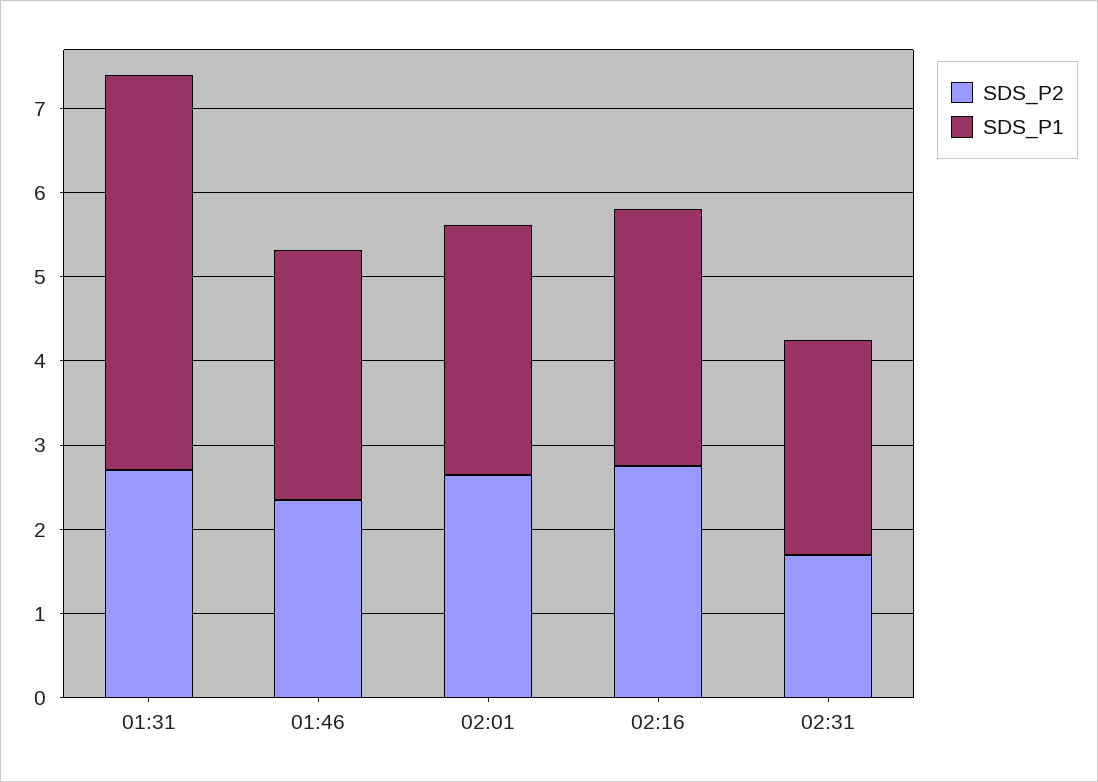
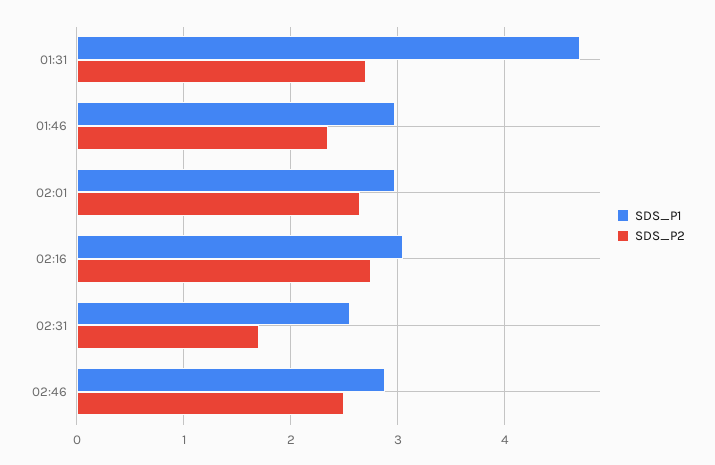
SDS_P1, 02:46: none -> 2.9
SDS_P2, 02:46: none -> 2.5

